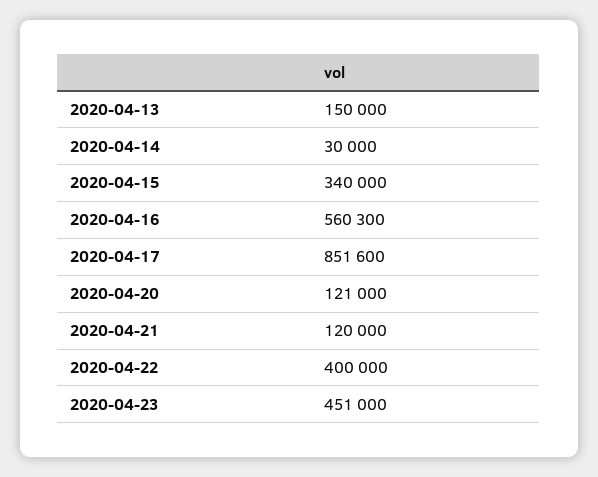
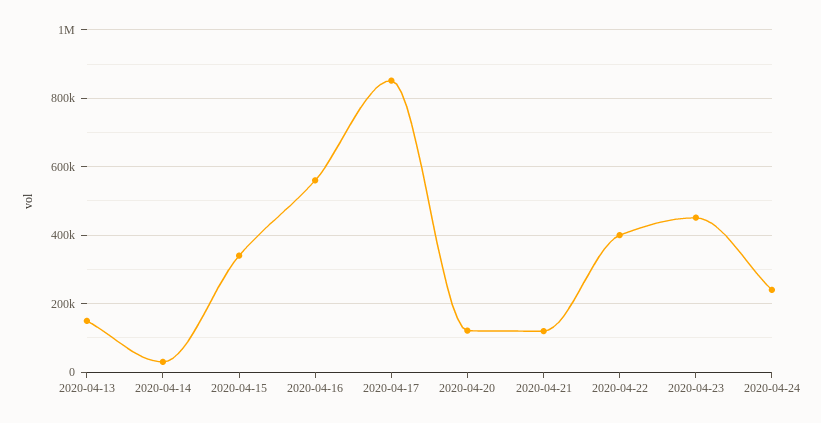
2020-04-24: none -> 240000

